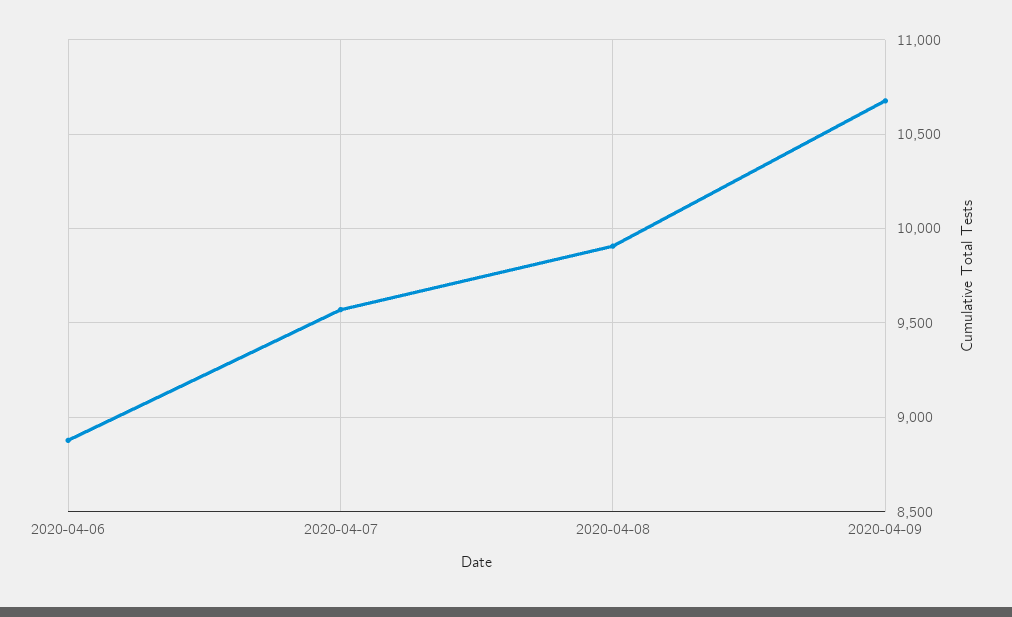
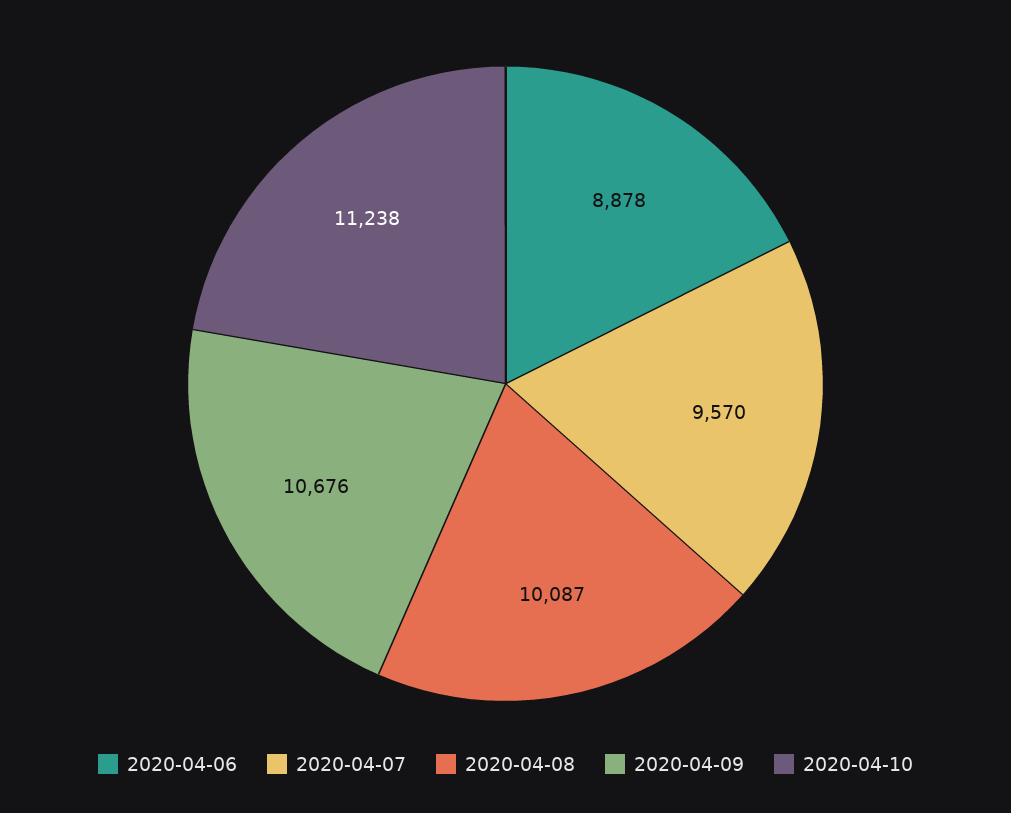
2020-04-08: 9900 -> 10087
2020-04-10: none -> 11238

